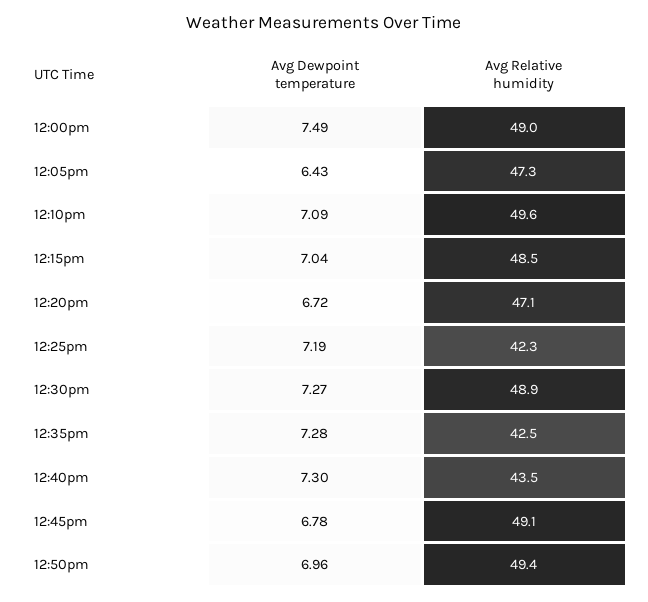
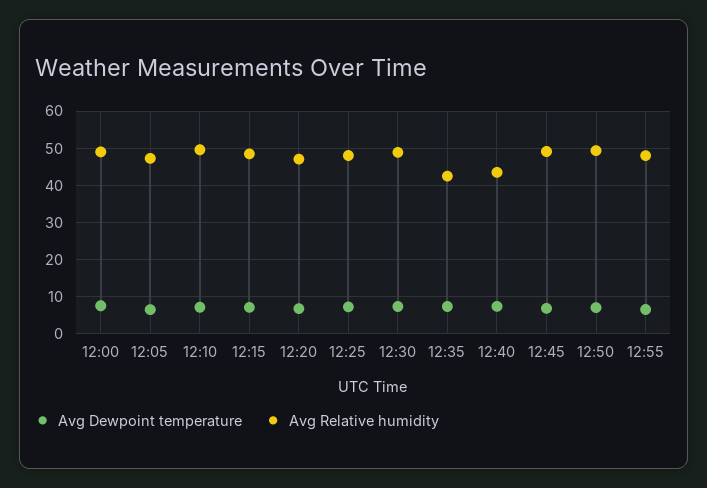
Avg Relative humidity, 12:25pm: 42.3 -> 48
Avg Dewpoint temperature, 12:55: none -> 6
Avg Relative humidity, 12:55: none -> 48

